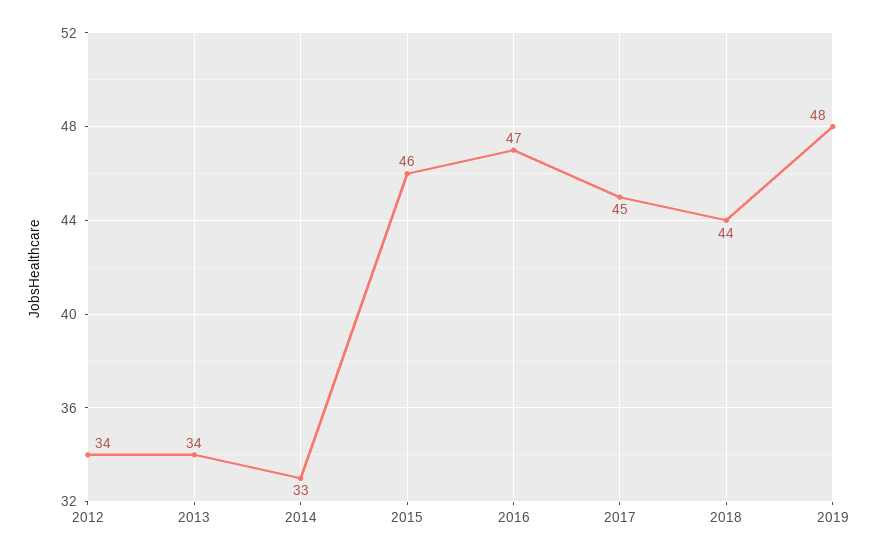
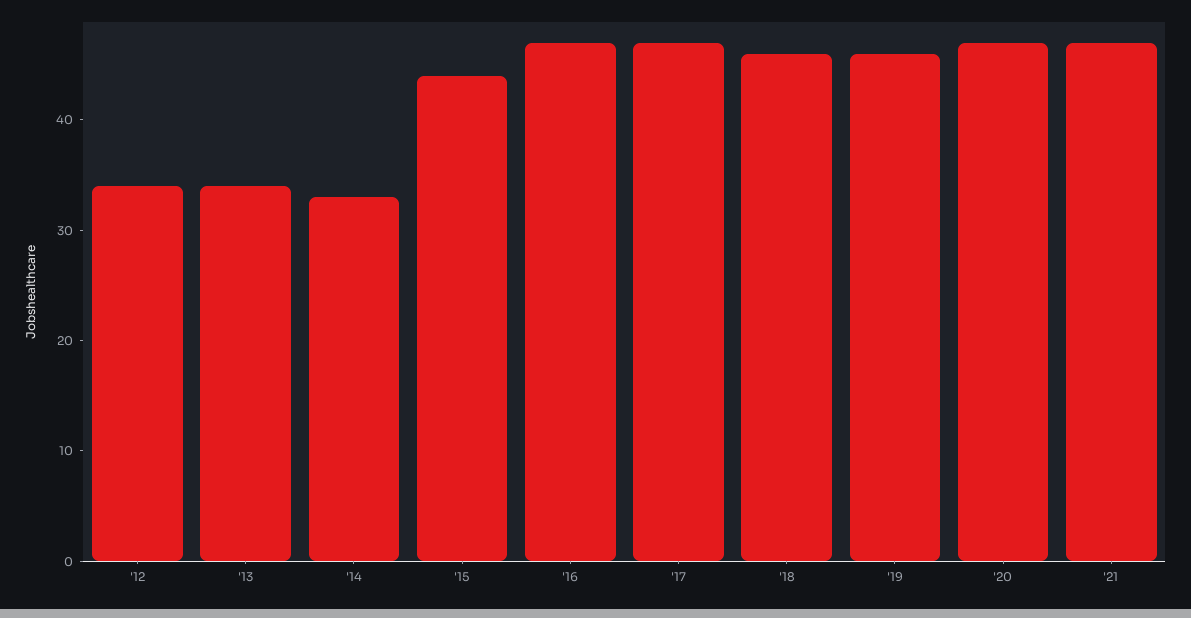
2015: 46 -> 44
2017: 45 -> 47
2018: 44 -> 46
2019: 48 -> 46
'20: none -> 47
'21: none -> 47

